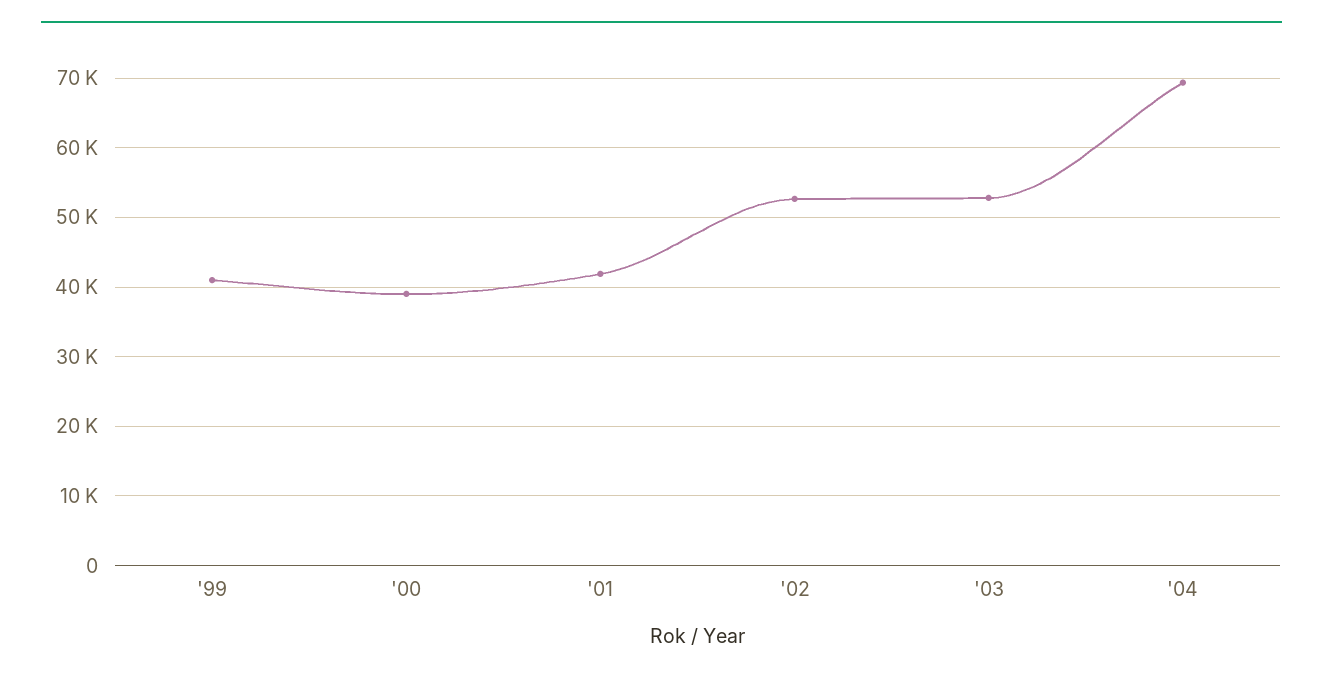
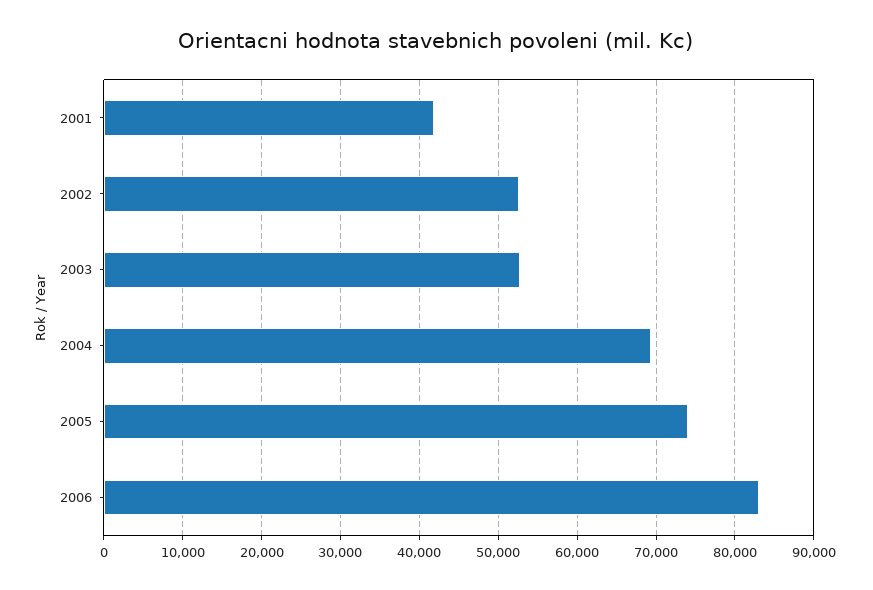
'99: 41000 -> none
'00: 39000 -> none
2005: none -> 74000
2006: none -> 83000

